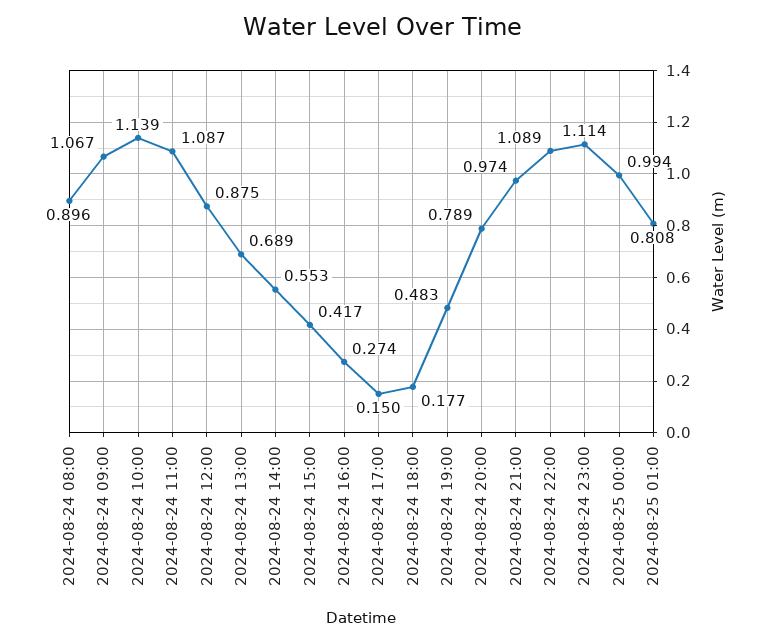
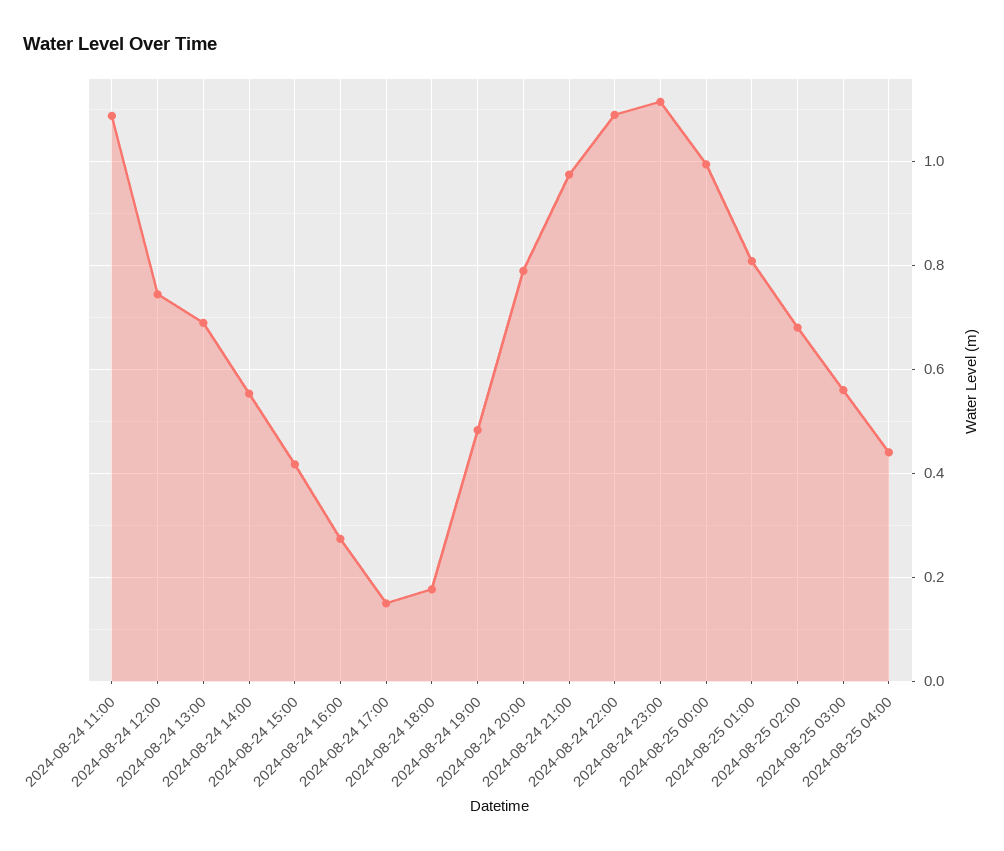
2024-08-24 08:00: 0.896 -> none
2024-08-24 09:00: 1.067 -> none
2024-08-24 10:00: 1.139 -> none
2024-08-24 12:00: 0.875 -> 0.74
2024-08-25 02:00: none -> 0.68
2024-08-25 03:00: none -> 0.56
2024-08-25 04:00: none -> 0.44

